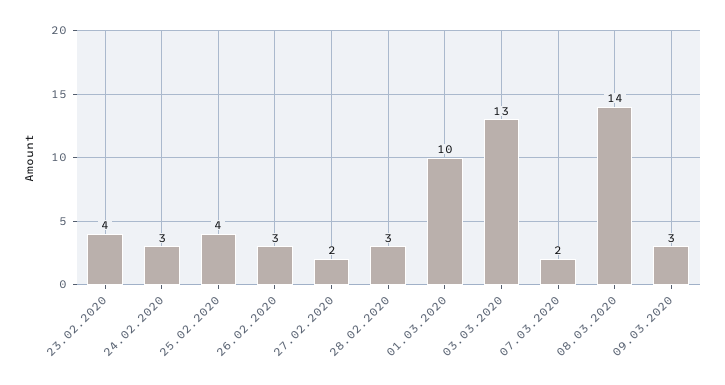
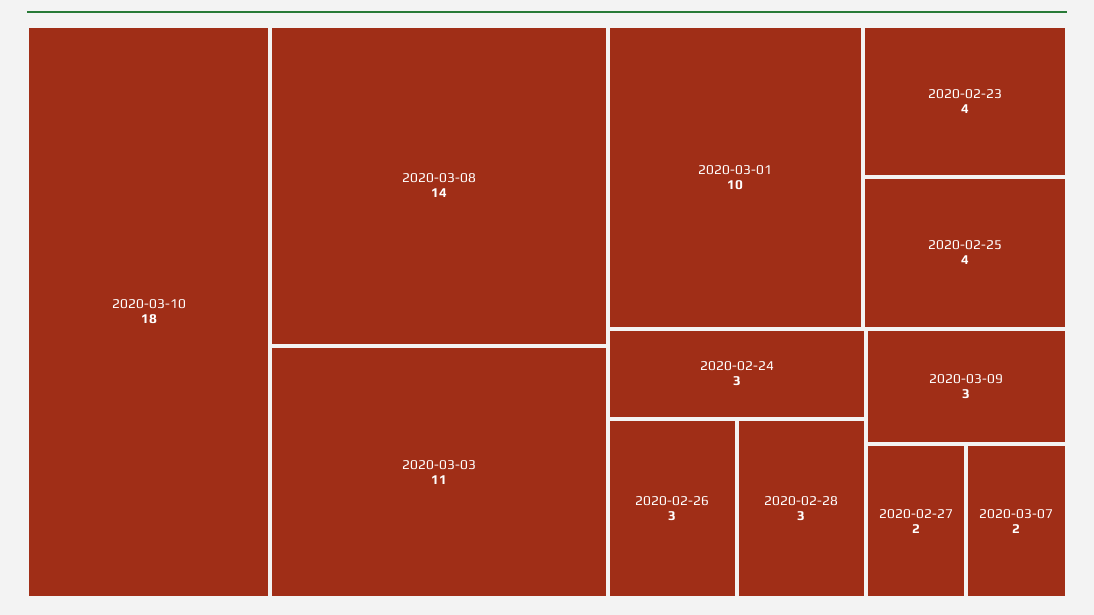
03.03.2020: 13 -> 11
2020-03-10: none -> 18

